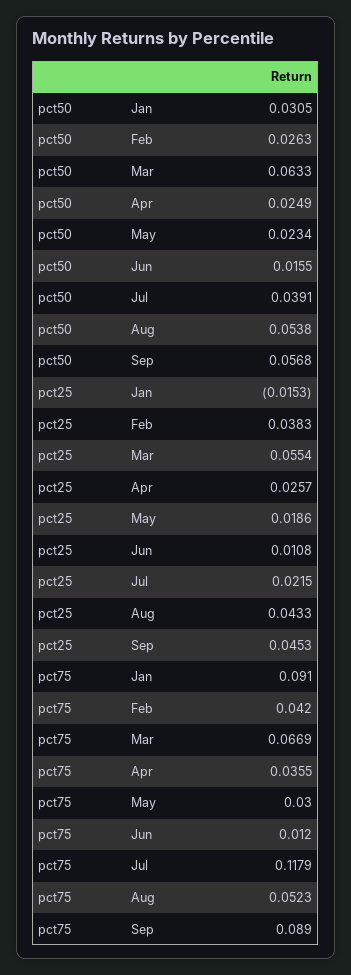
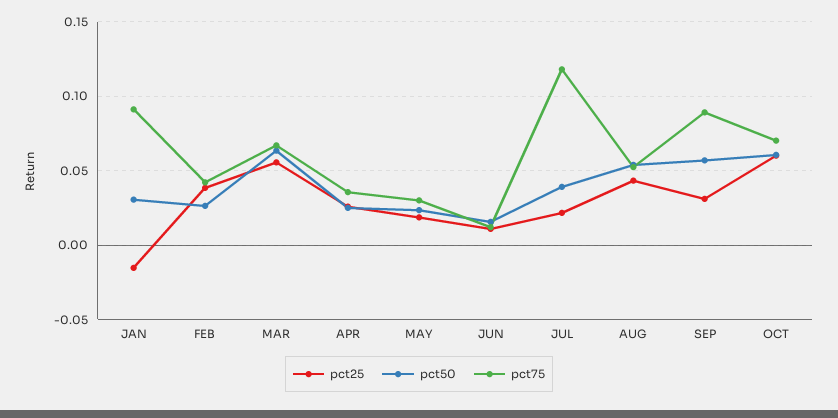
pct25, Sep: 0.0453 -> 0.03
pct25, OCT: none -> 0.06
pct50, OCT: none -> 0.06
pct75, OCT: none -> 0.07

